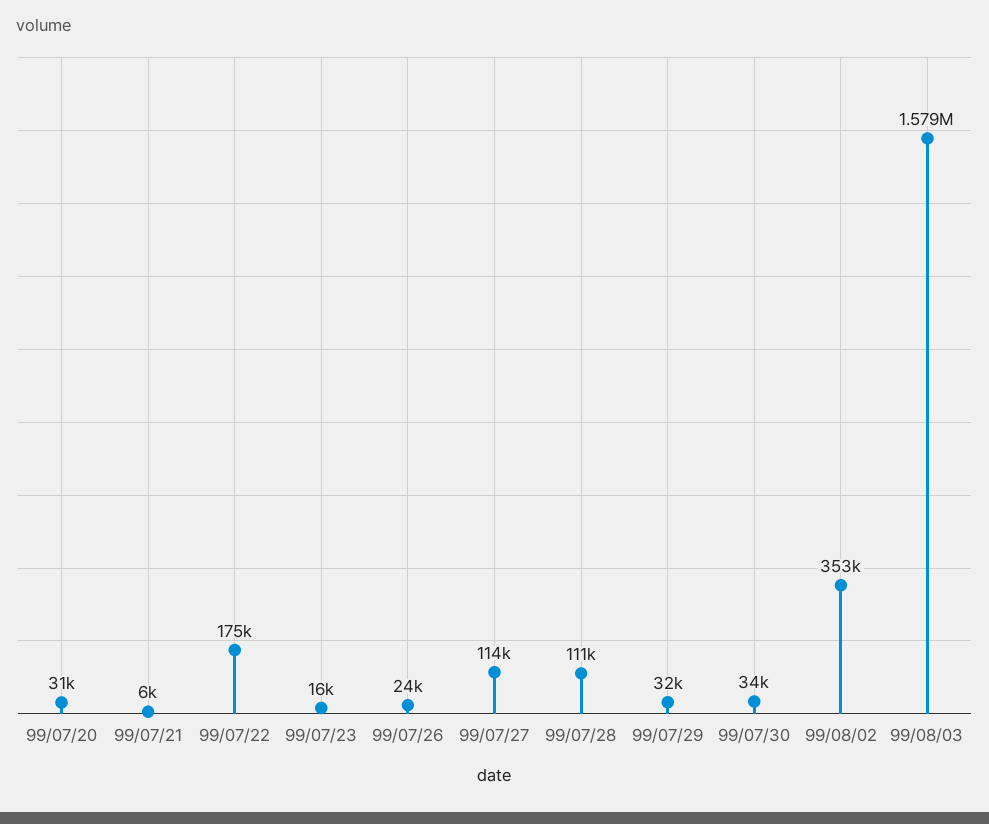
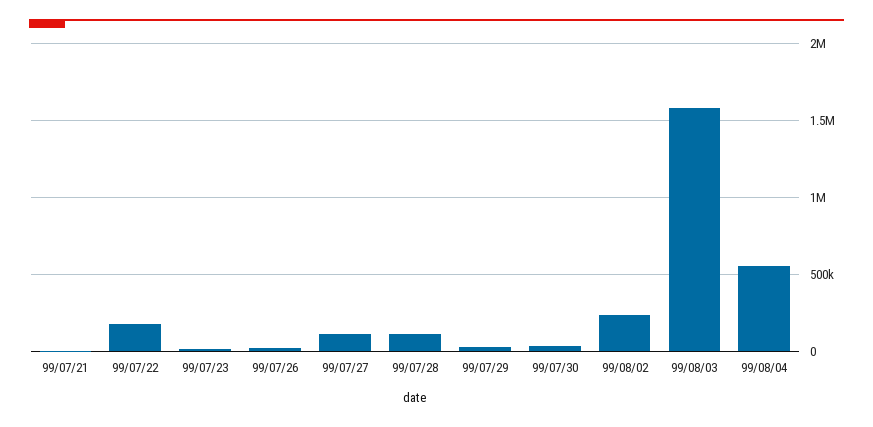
99/07/20: 31000 -> none
99/08/02: 353000 -> 250000
99/08/04: none -> 550000

